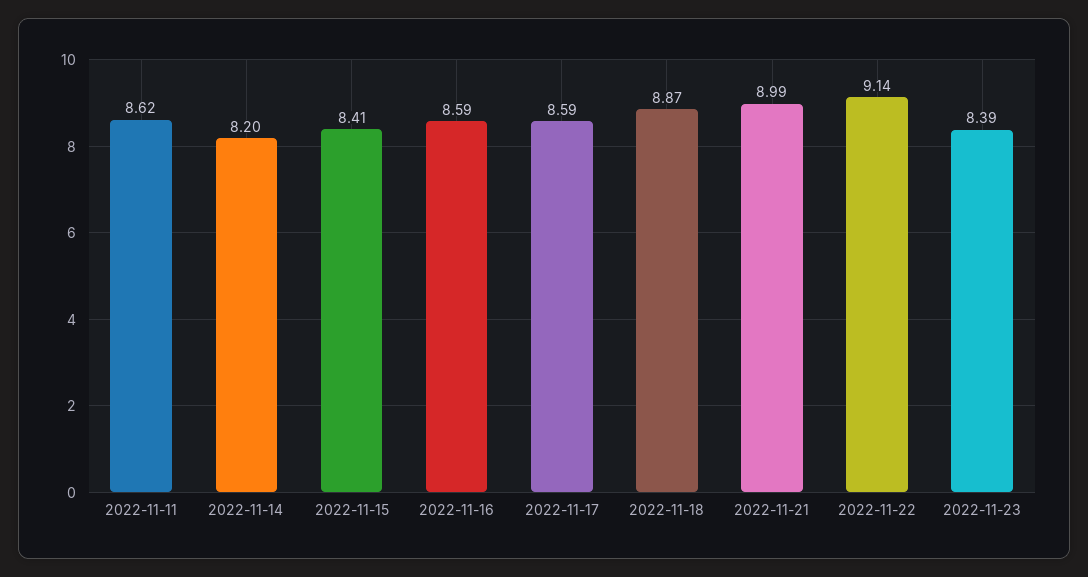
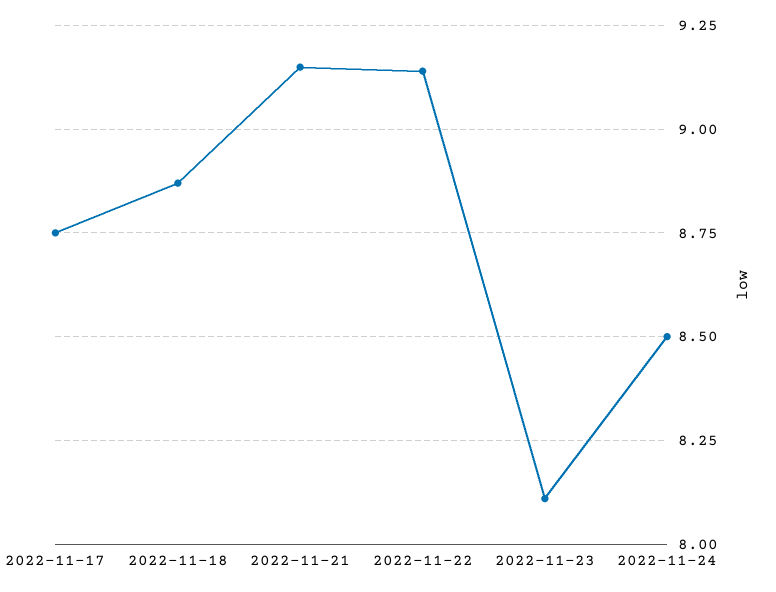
2022-11-11: 8.62 -> none
2022-11-14: 8.2 -> none
2022-11-15: 8.41 -> none
2022-11-16: 8.59 -> none
2022-11-17: 8.59 -> 8.75
2022-11-21: 8.99 -> 9.15
2022-11-23: 8.39 -> 8.1
2022-11-24: none -> 8.5

